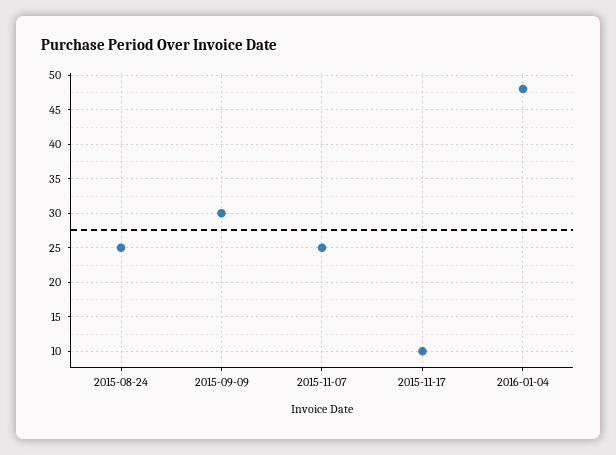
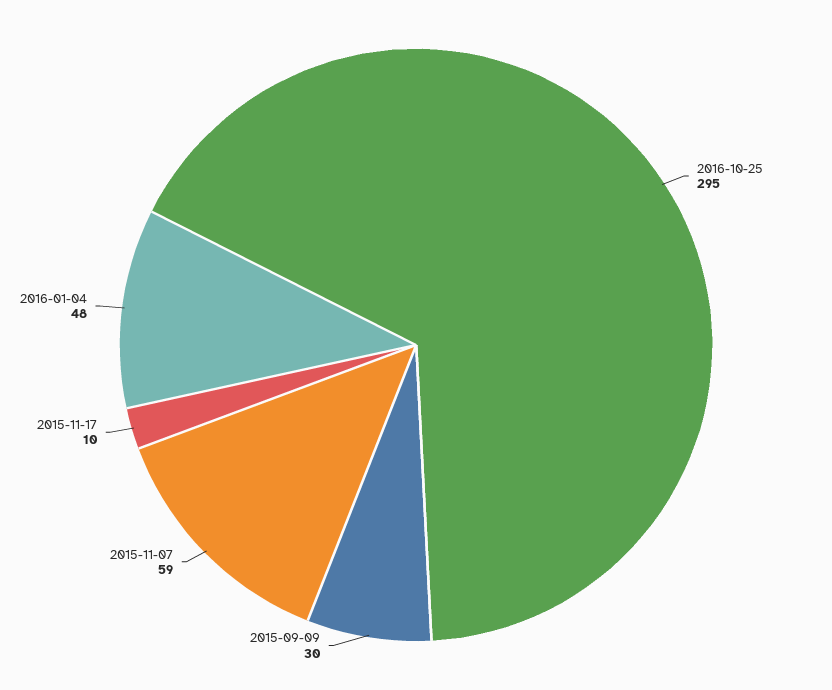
2015-08-24: 25 -> none
2015-11-07: 25 -> 59
2016-10-25: none -> 295

